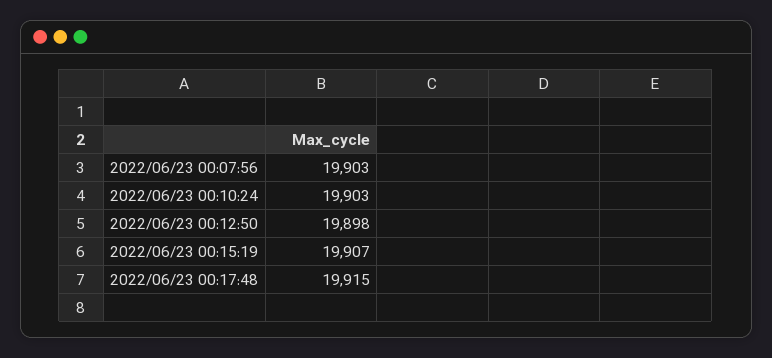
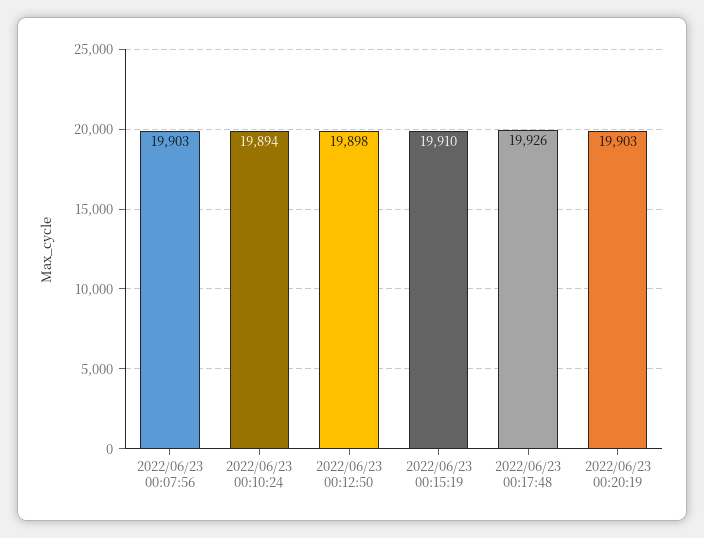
2022/06/23 00:10:24: 19903 -> 19894
2022/06/23 00:15:19: 19907 -> 19910
2022/06/23 00:17:48: 19915 -> 19926
2022/06/23 00:20:19: none -> 19903

